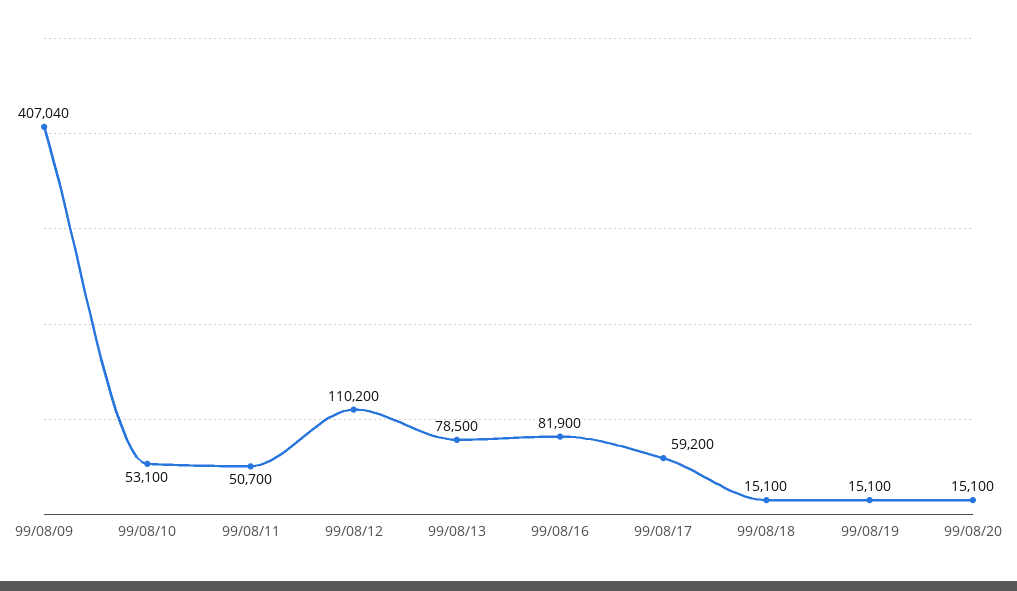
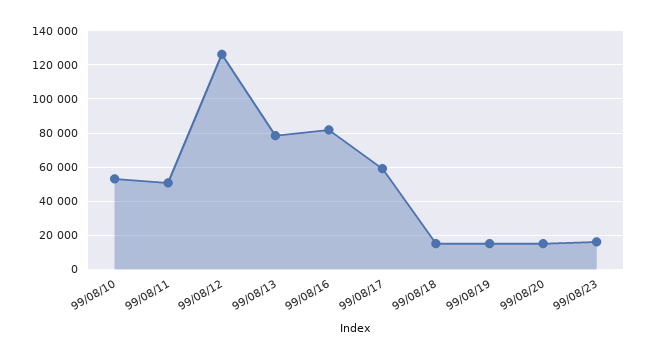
99/08/09: 407040 -> none
99/08/12: 110200 -> 125000
99/08/23: none -> 15000

